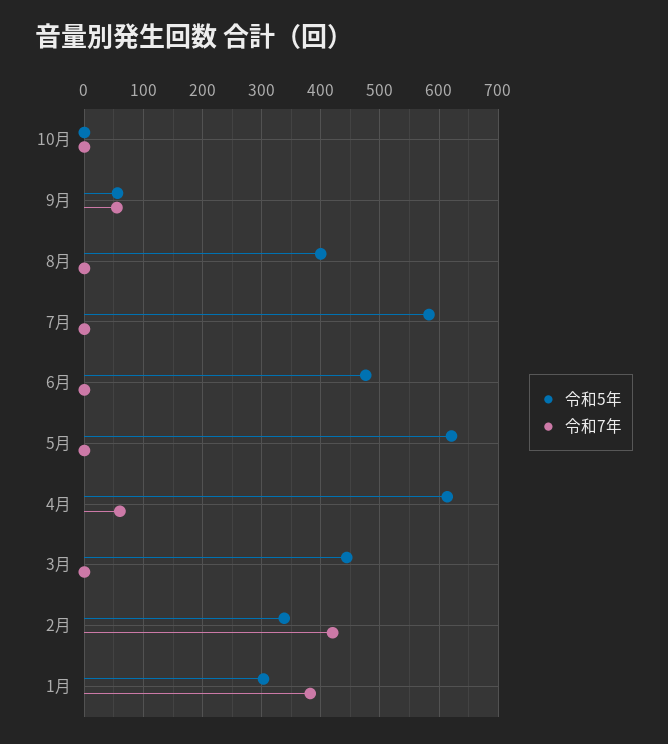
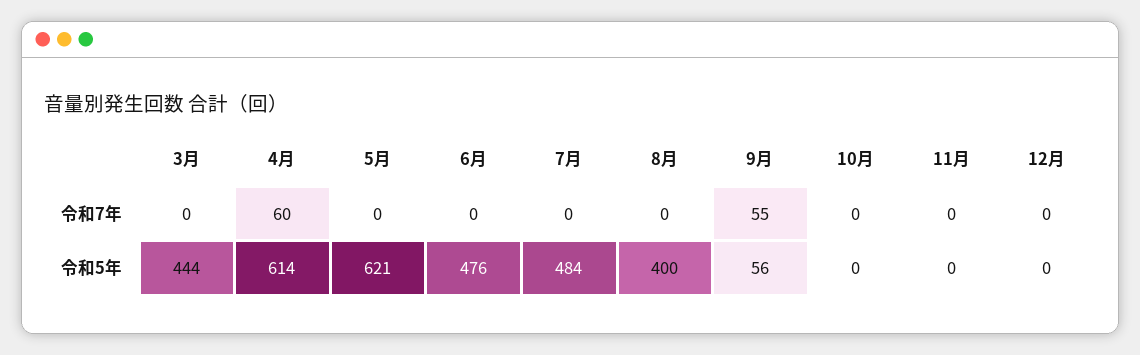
令和5年, 7月: 580 -> 484
令和5年, 2月: 340 -> none
令和7年, 2月: 420 -> none
令和5年, 1月: 300 -> none
令和7年, 1月: 380 -> none
令和7年, 11月: none -> 0
令和7年, 12月: none -> 0
令和5年, 11月: none -> 0
令和5年, 12月: none -> 0

